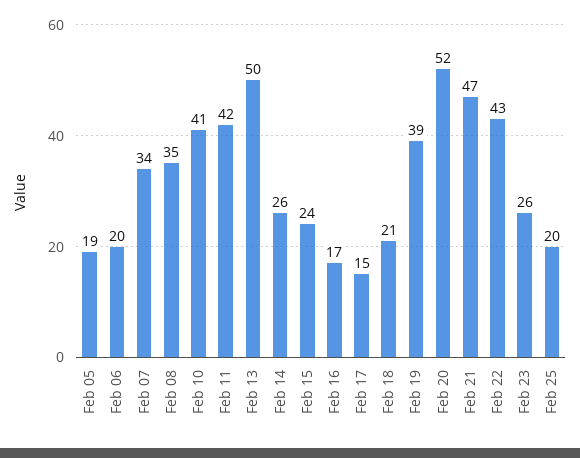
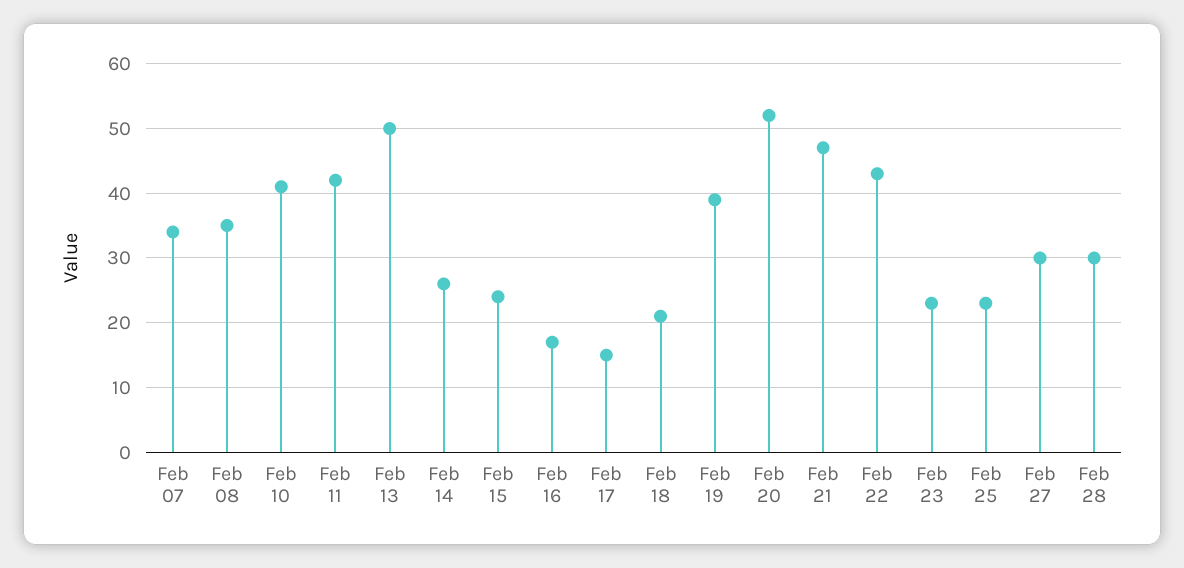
Feb 05: 19 -> none
Feb 06: 20 -> none
Feb 23: 26 -> 23
Feb 25: 20 -> 23
Feb 27: none -> 30
Feb 28: none -> 30

